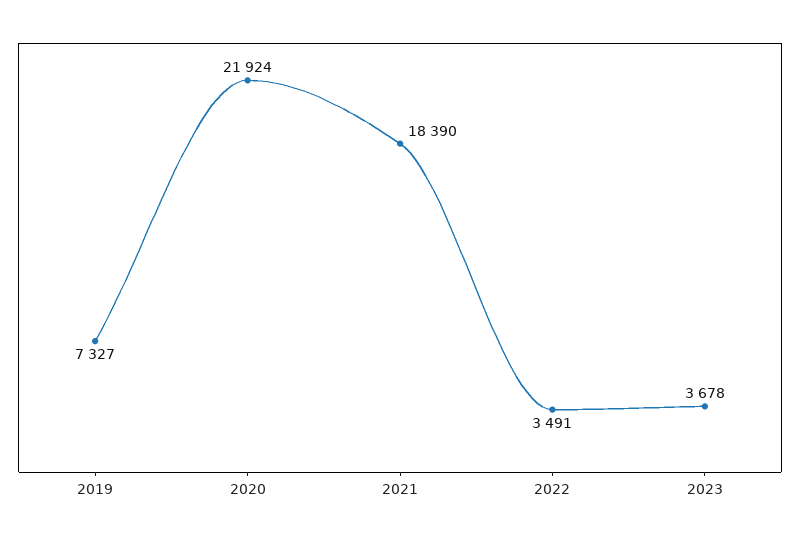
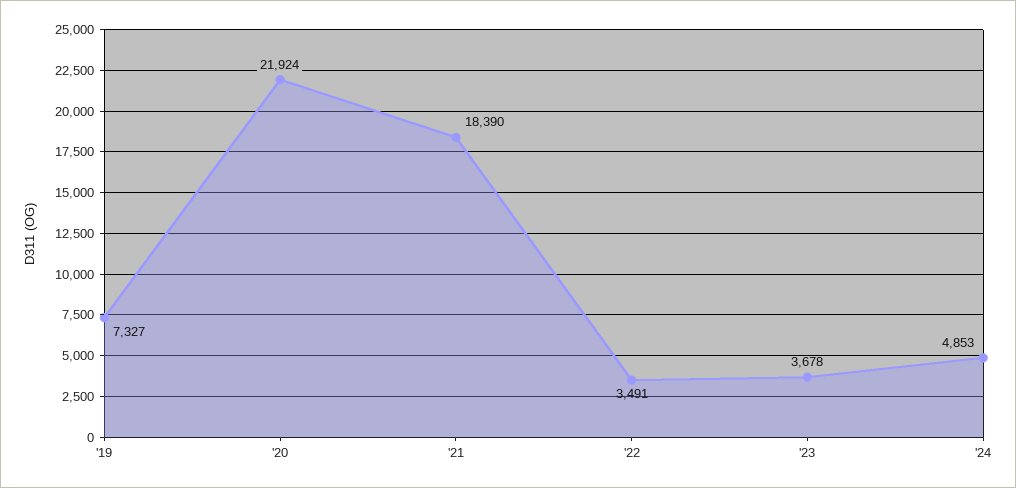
'24: none -> 4853

